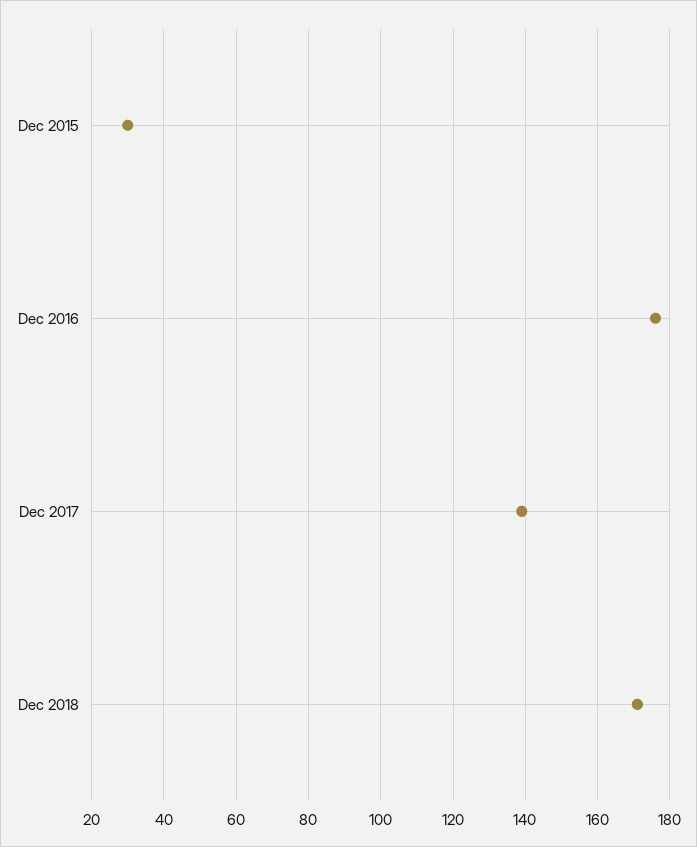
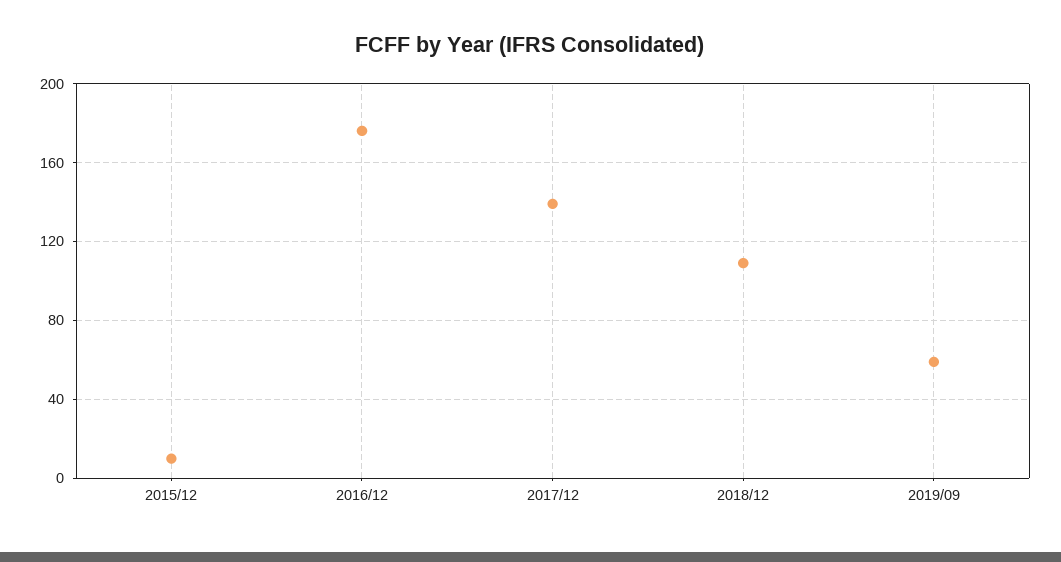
Dec 2015: 30 -> 10
Dec 2018: 170 -> 110
2019/09: none -> 60

